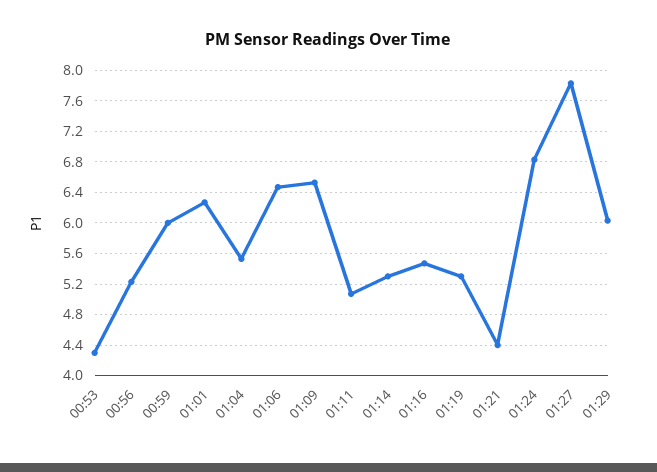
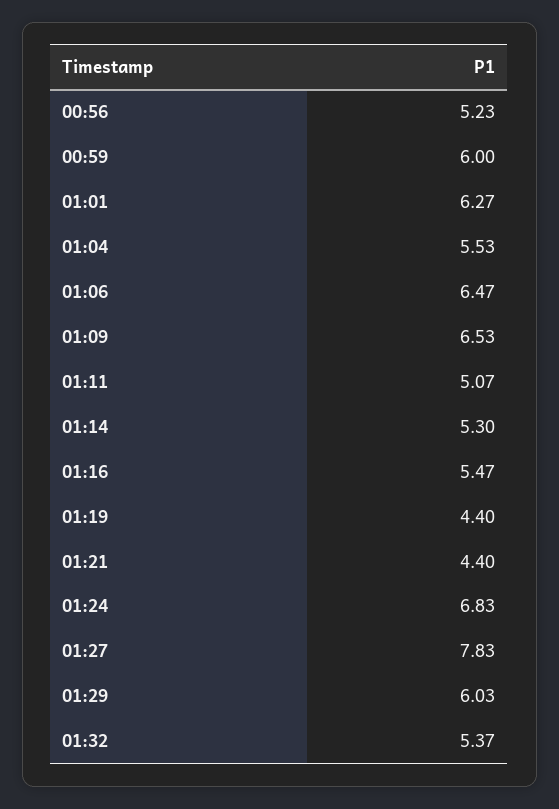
00:53: 4.3 -> none
01:19: 5.3 -> 4.4
01:32: none -> 5.37

